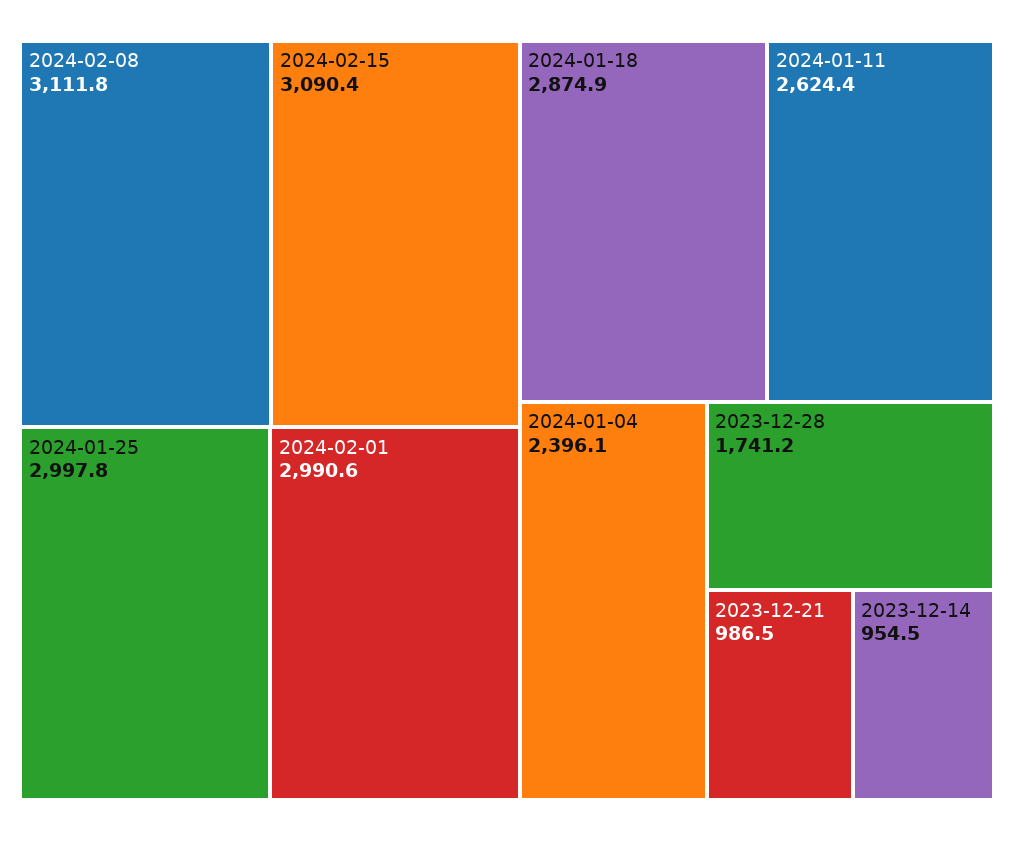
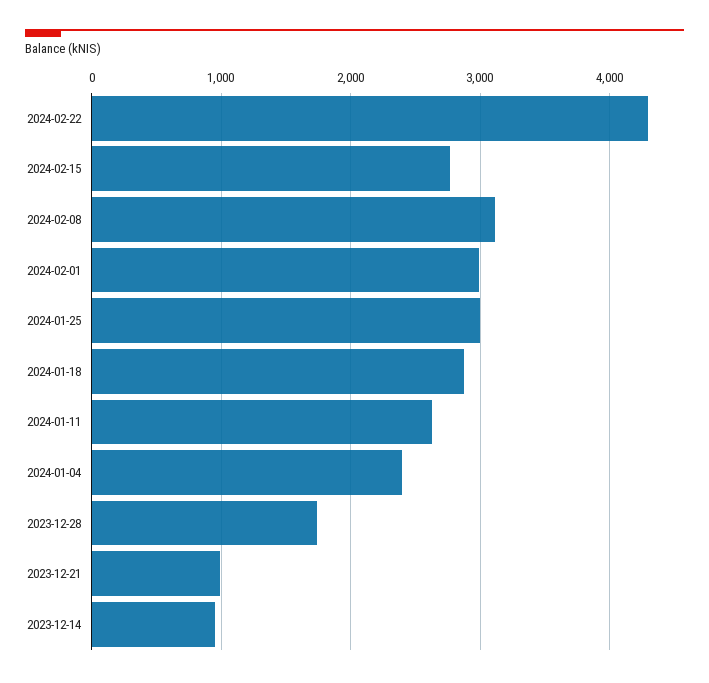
2024-02-15: 3090.4 -> 2800
2024-02-22: none -> 4300

